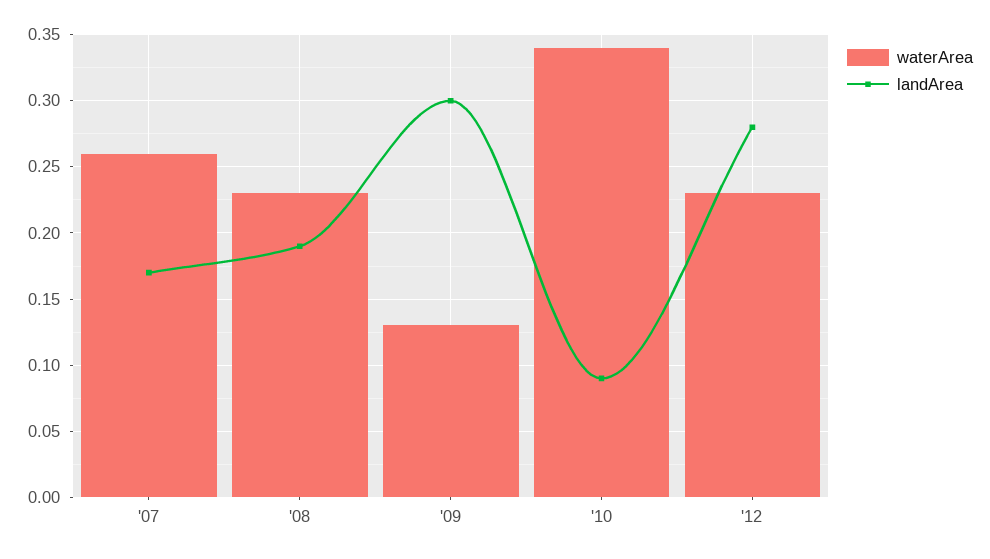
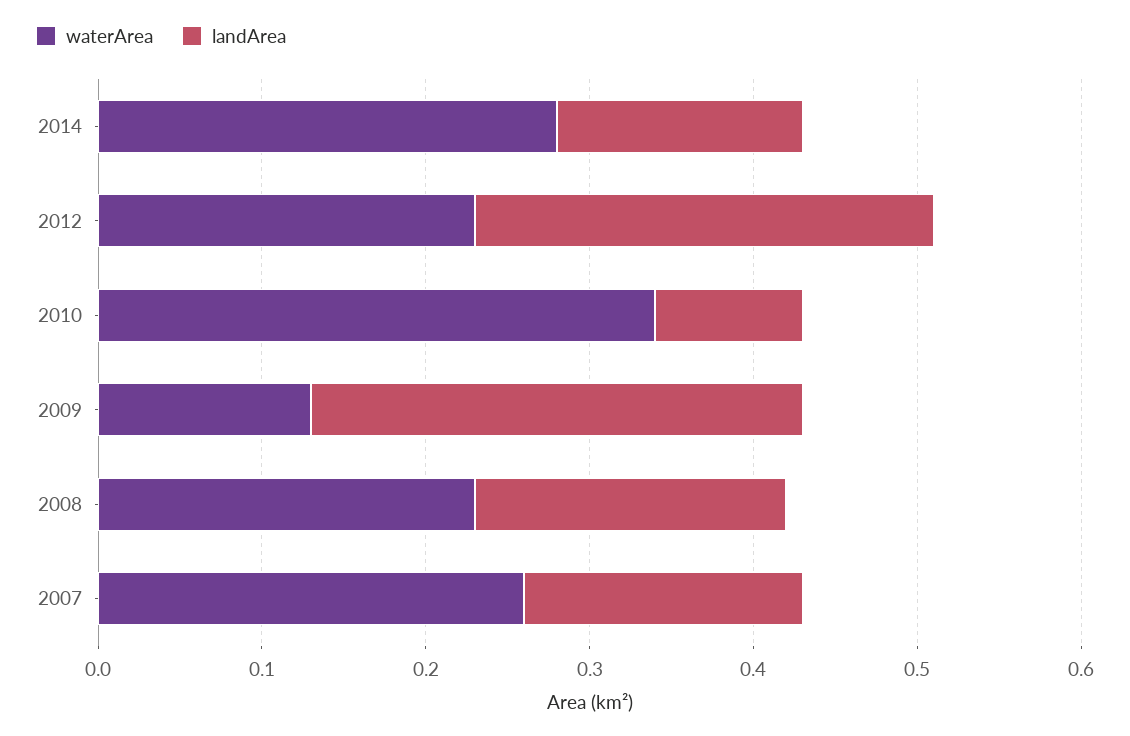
waterArea, 2014: none -> 0.28
landArea, 2014: none -> 0.15

